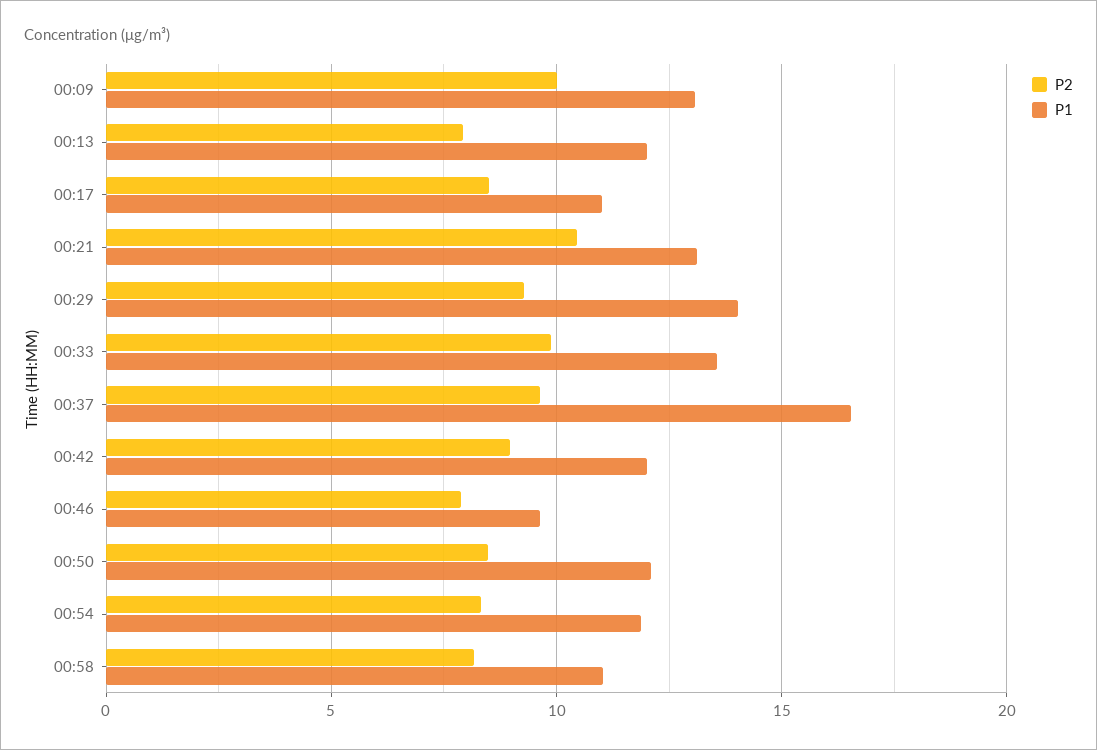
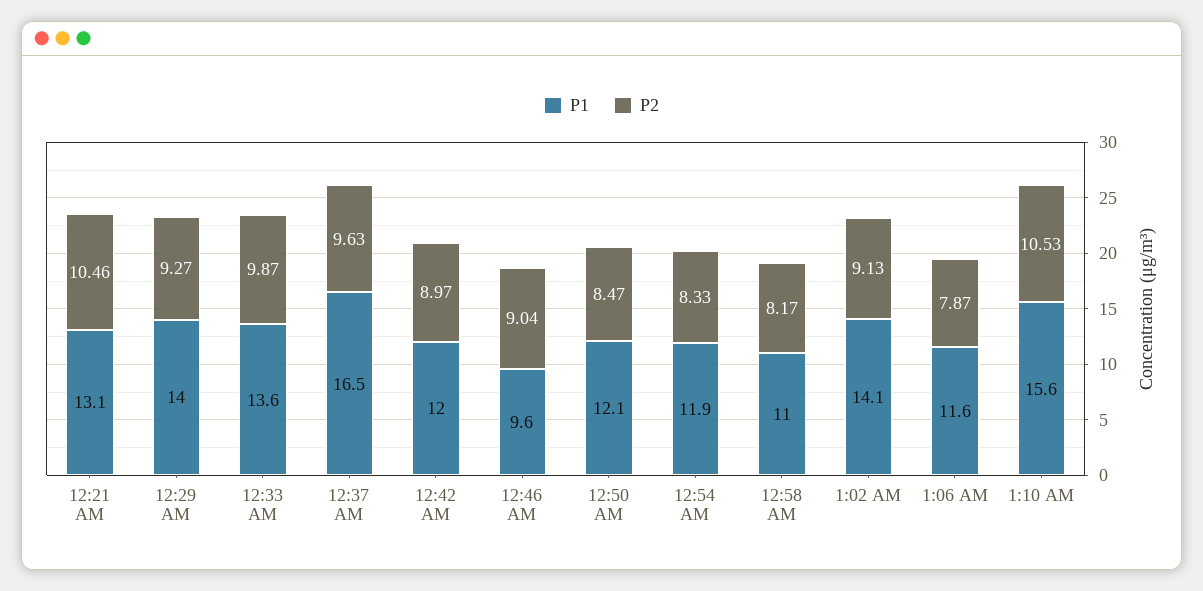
P2, 00:09: 10 -> none
P1, 00:09: 13 -> none
P2, 00:13: 8 -> none
P1, 00:13: 12 -> none
P2, 00:17: 8.5 -> none
P1, 00:17: 11 -> none
P2, 00:46: 8 -> 9.04
P1, 1:02 AM: none -> 14.1
P2, 1:02 AM: none -> 9.13
P1, 1:06 AM: none -> 11.6
P2, 1:06 AM: none -> 7.87
P1, 1:10 AM: none -> 15.6
P2, 1:10 AM: none -> 10.53

